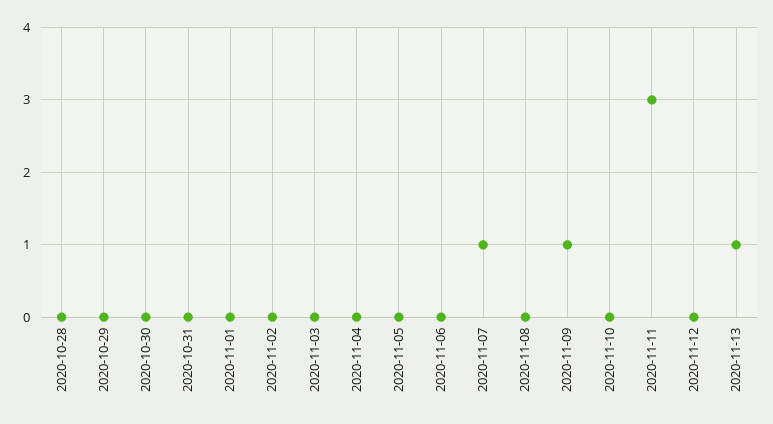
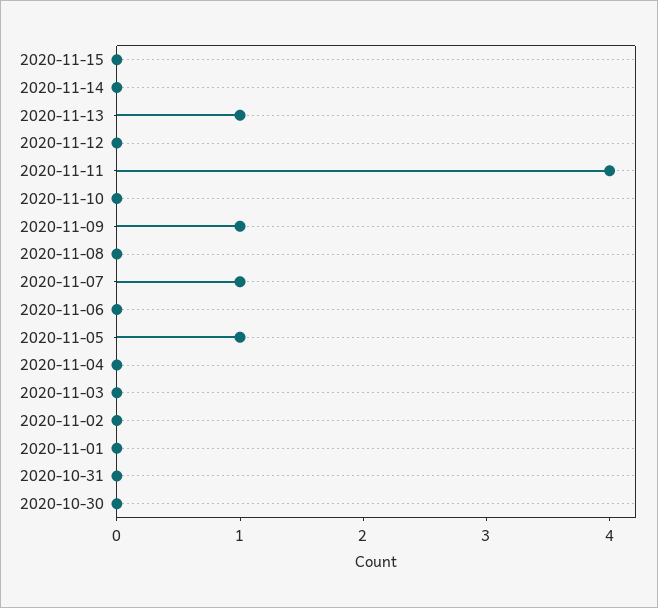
2020-10-28: 0 -> none
2020-10-29: 0 -> none
2020-11-05: 0 -> 1
2020-11-11: 3 -> 4
2020-11-15: none -> 0
2020-11-14: none -> 0

